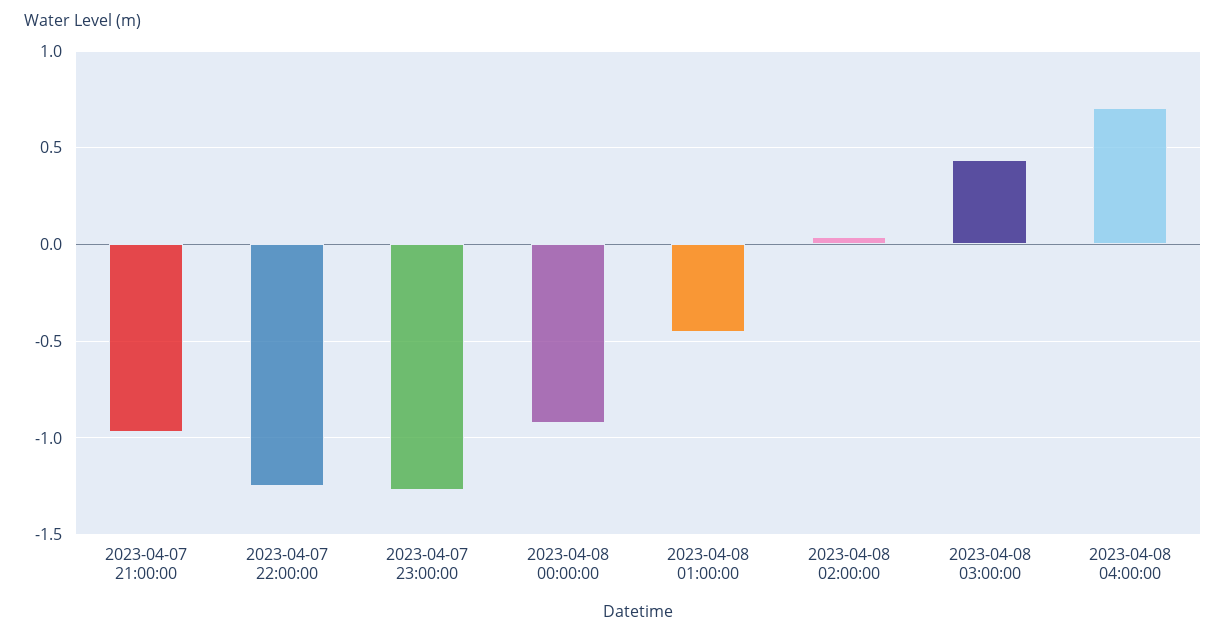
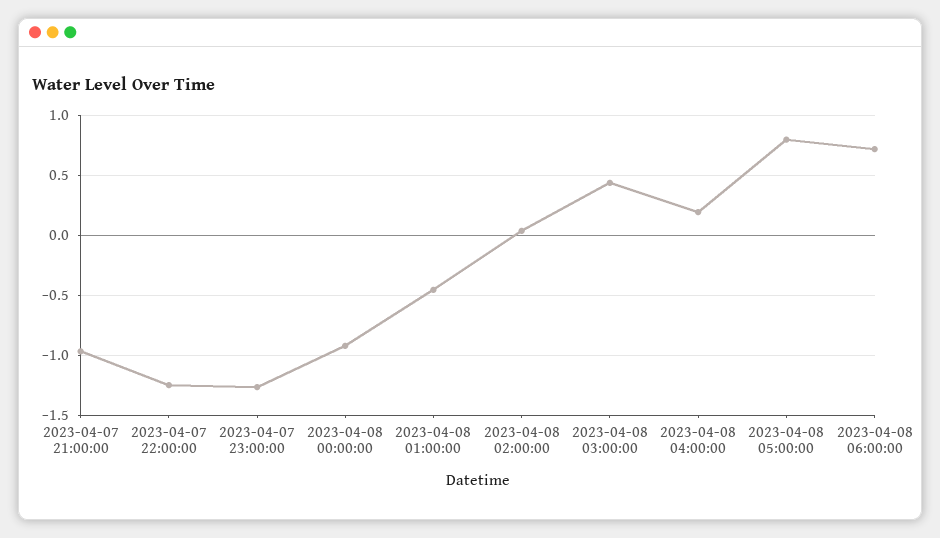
2023-04-08 04:00:00: 0.7 -> 0.2
2023-04-08 05:00:00: none -> 0.8
2023-04-08 06:00:00: none -> 0.7

